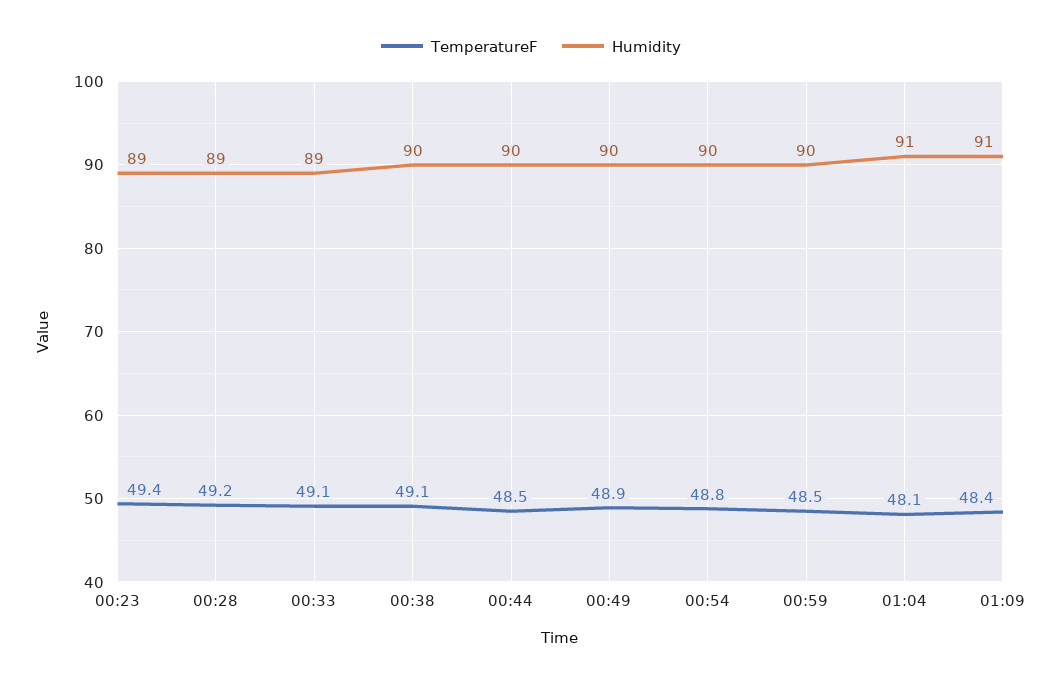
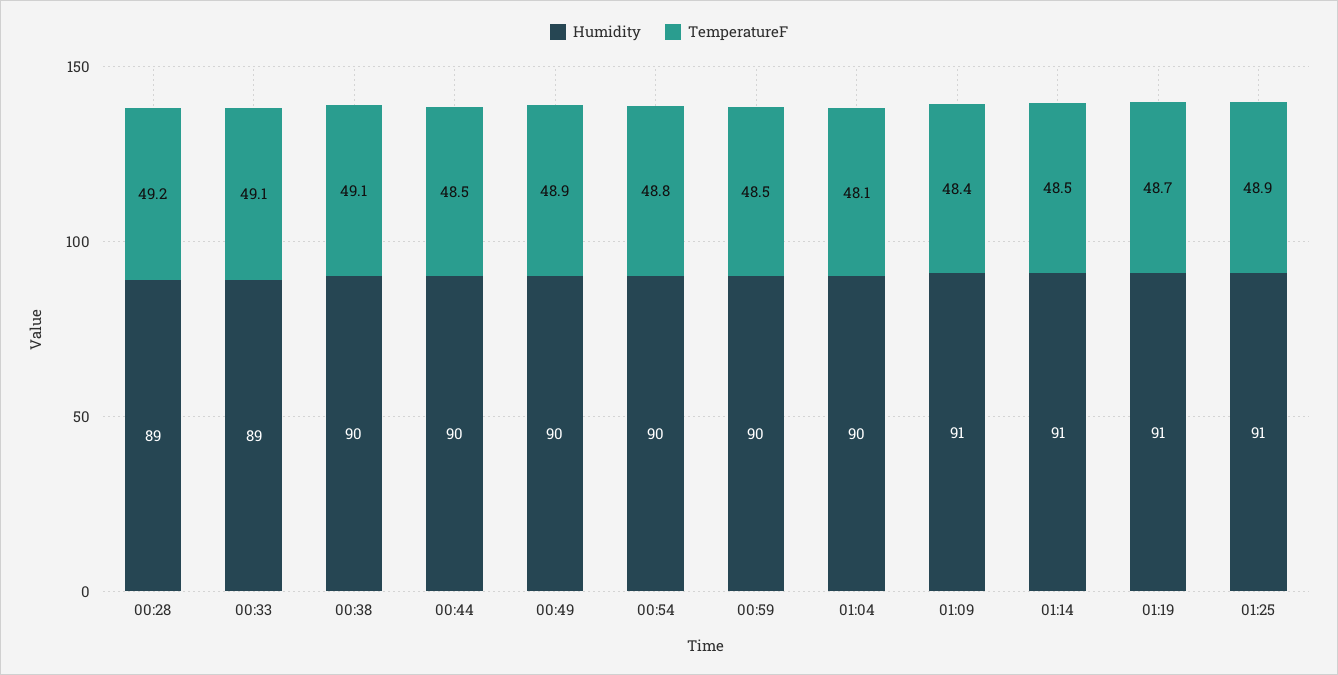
TemperatureF, 00:23: 49.4 -> none
Humidity, 00:23: 89 -> none
Humidity, 01:04: 91 -> 90
Humidity, 01:14: none -> 91
TemperatureF, 01:14: none -> 48.5
Humidity, 01:19: none -> 91
TemperatureF, 01:19: none -> 48.7
Humidity, 01:25: none -> 91
TemperatureF, 01:25: none -> 48.9

